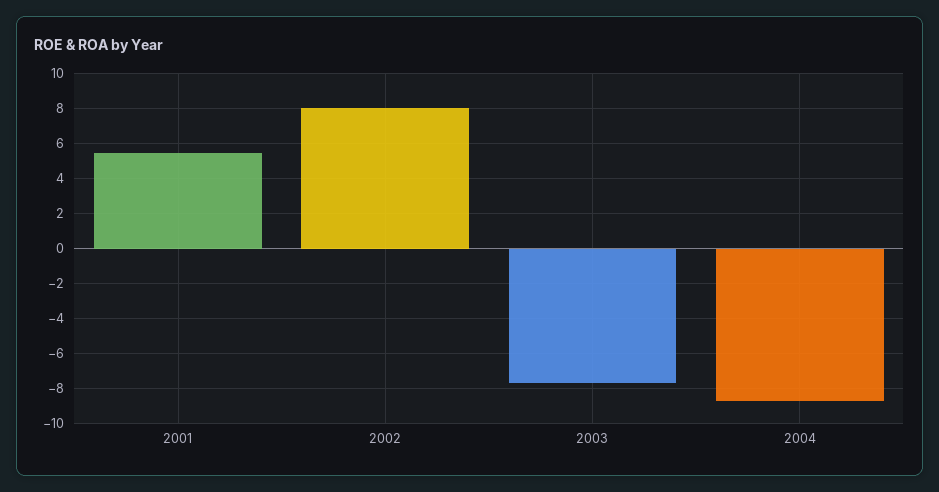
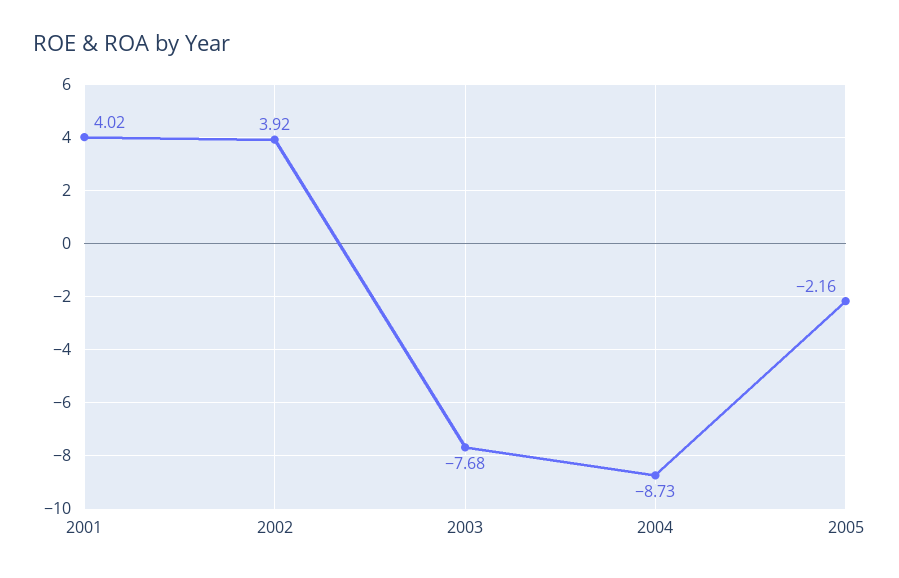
2001: 5.5 -> 4.02
2002: 8 -> 3.92
2005: none -> -2.16

